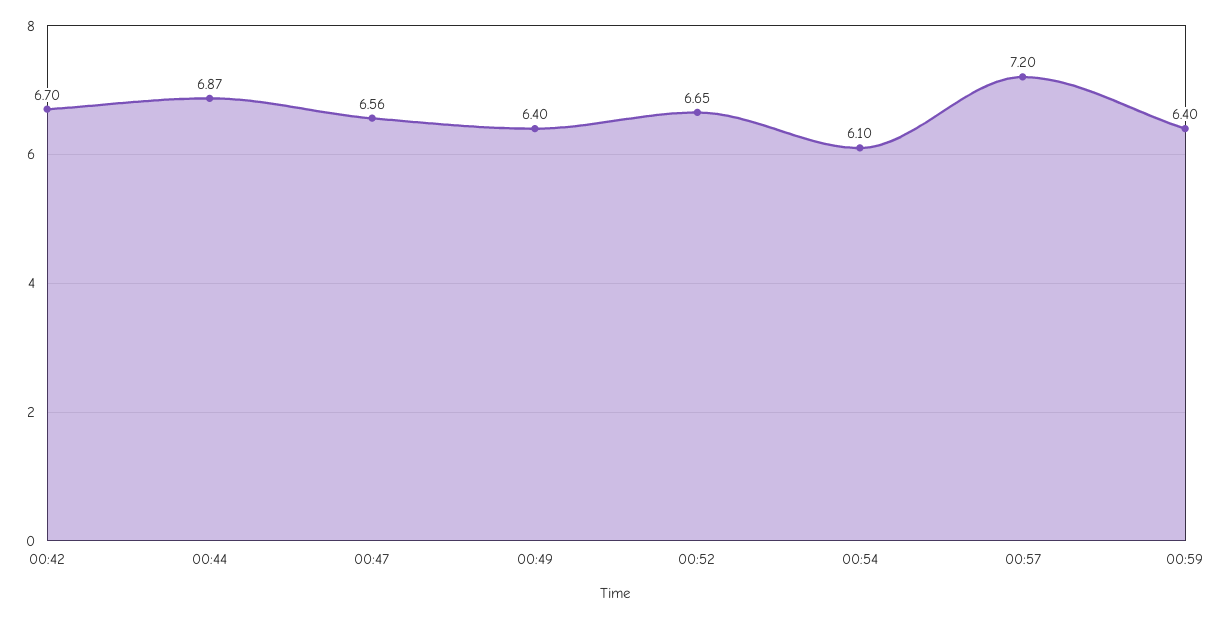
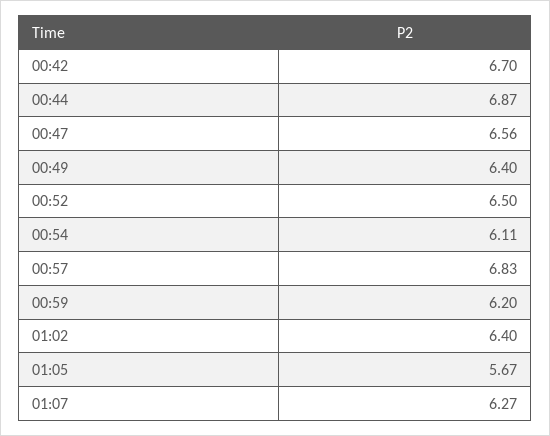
00:52: 6.65 -> 6.5
00:54: 6.1 -> 6.11
00:57: 7.2 -> 6.83
00:59: 6.4 -> 6.2
01:02: none -> 6.4
01:05: none -> 5.67
01:07: none -> 6.27

